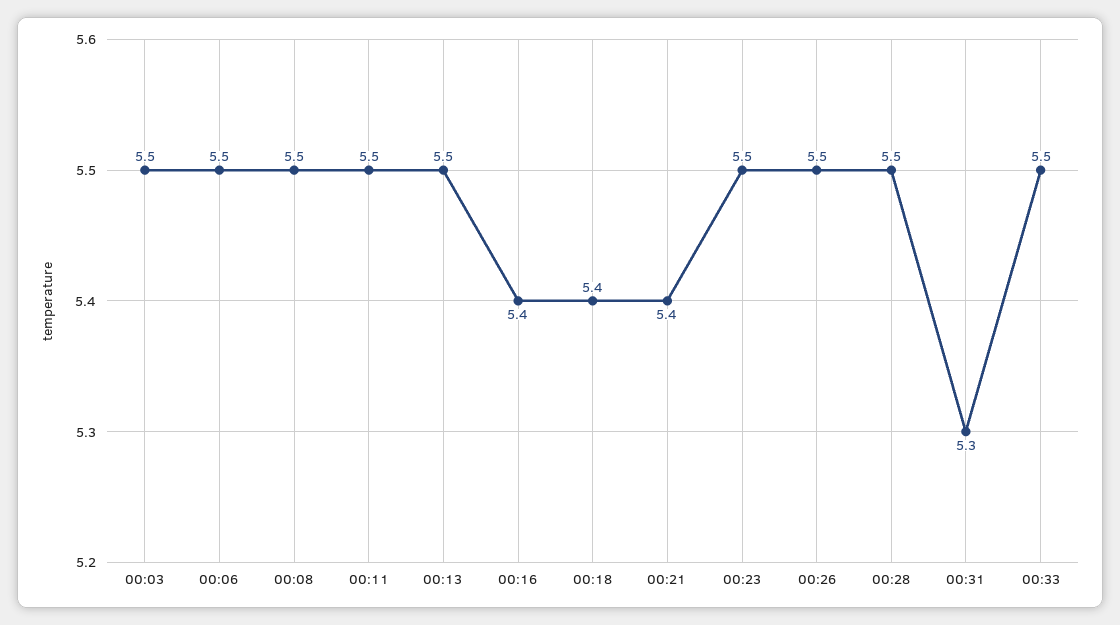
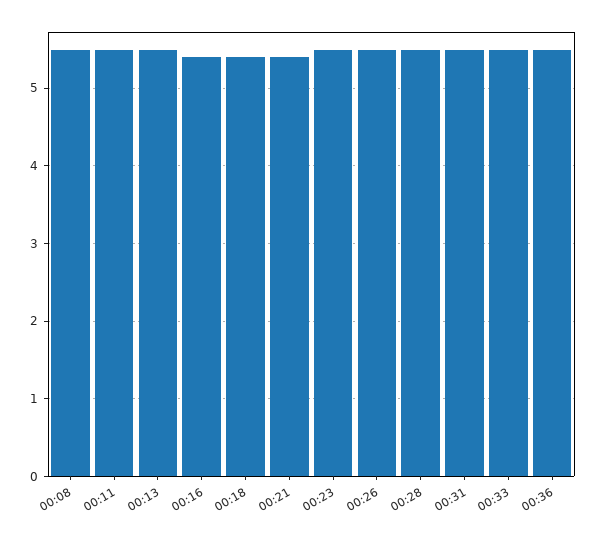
00:03: 5.5 -> none
00:06: 5.5 -> none
00:31: 5.3 -> 5.5
00:36: none -> 5.5

